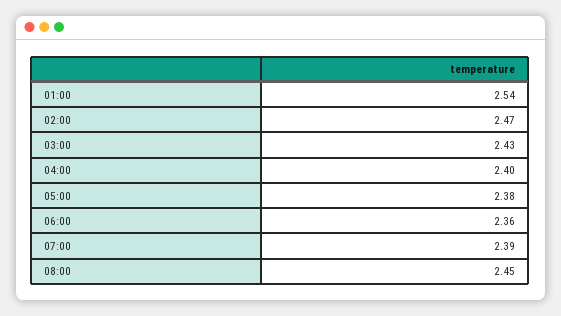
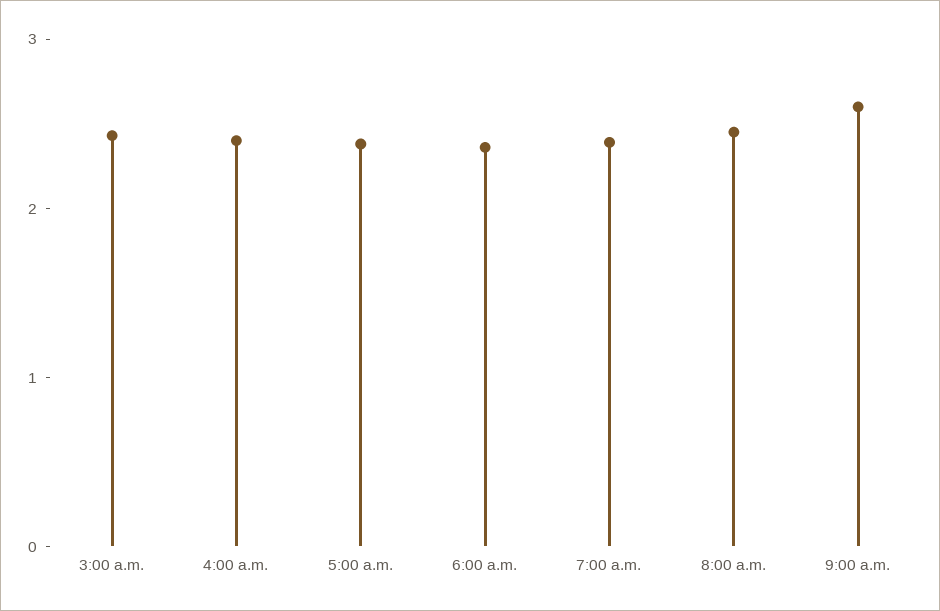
01:00: 2.54 -> none
02:00: 2.47 -> none
9:00 a.m.: none -> 2.6

